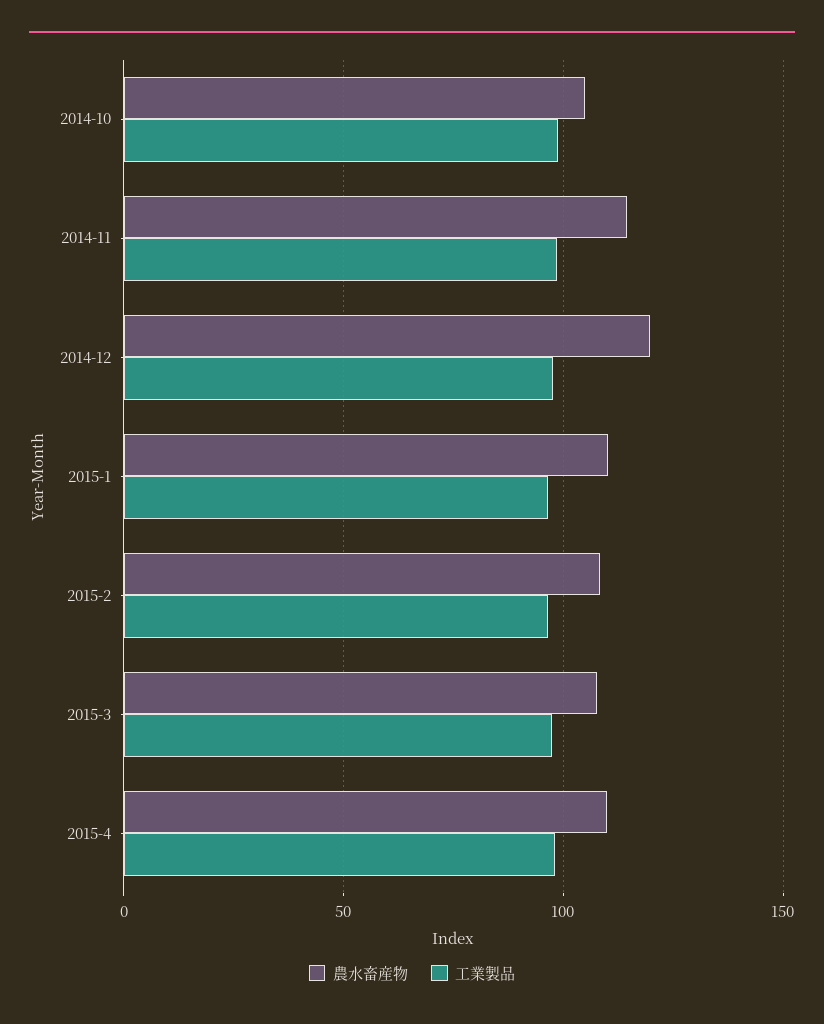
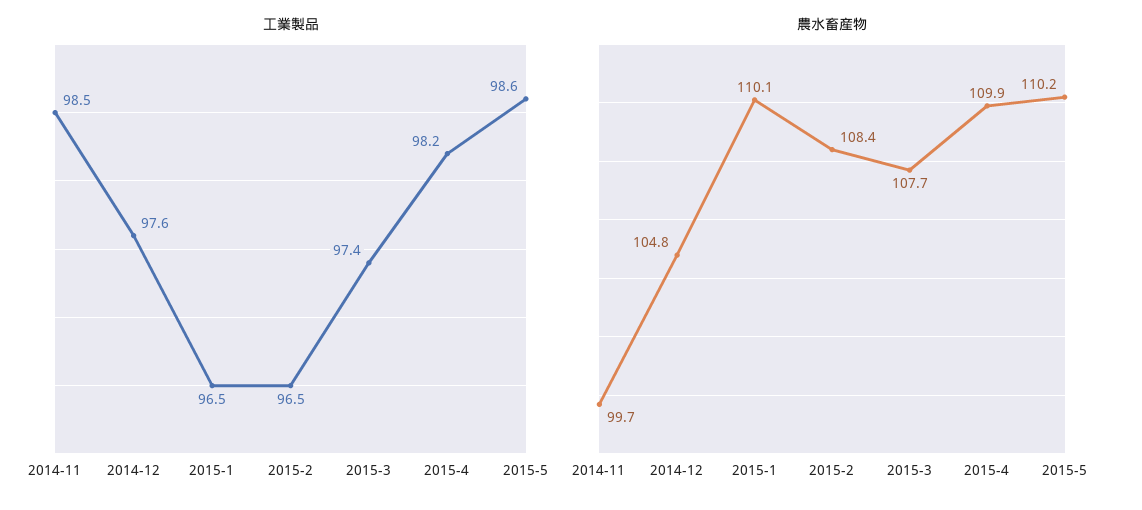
農水畜産物, 2014-10: 105 -> none
工業製品, 2014-10: 100 -> none
農水畜産物, 2014-11: 115 -> 99.7
農水畜産物, 2014-12: 120 -> 104.8
工業製品, 2015-5: none -> 98.6
農水畜産物, 2015-5: none -> 110.2

